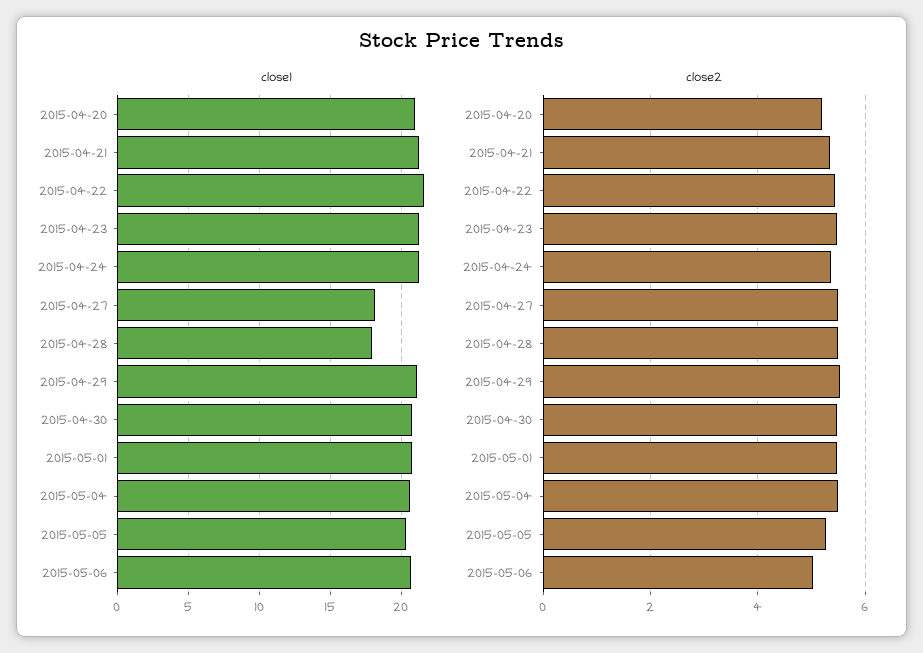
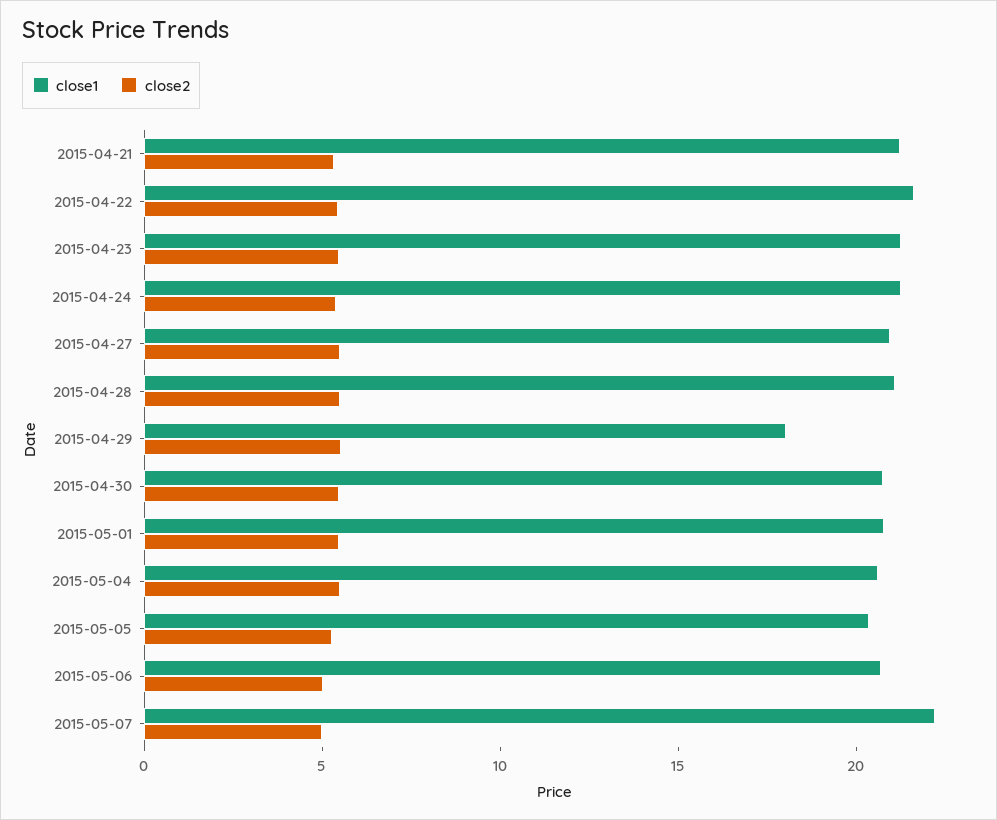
close1, 2015-04-20: 21 -> none
close1, 2015-04-27: 18 -> 21
close1, 2015-04-28: 18 -> 21
close1, 2015-04-29: 21 -> 18
close2, 2015-04-20: 5.2 -> none
close1, 2015-05-07: none -> 22
close2, 2015-05-07: none -> 5

